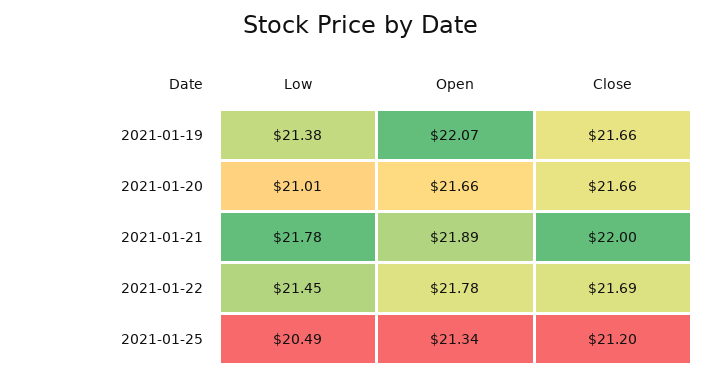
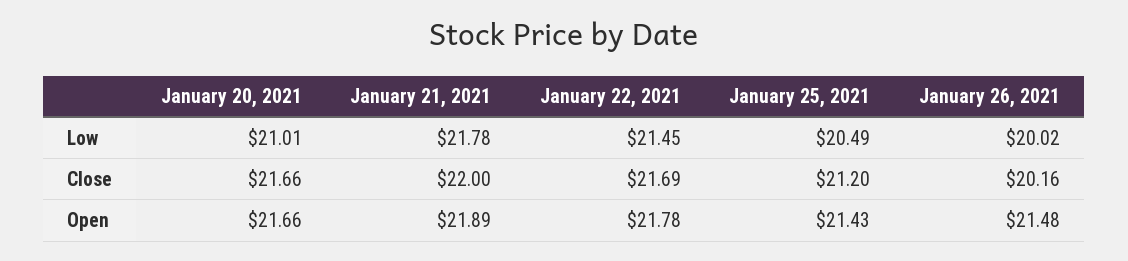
Low, 2021-01-19: 21.38 -> none
Open, 2021-01-19: 22.07 -> none
Close, 2021-01-19: 21.66 -> none
Open, 2021-01-25: 21.34 -> 21.43
Low, January 26, 2021: none -> 20.02
Close, January 26, 2021: none -> 20.16
Open, January 26, 2021: none -> 21.48

